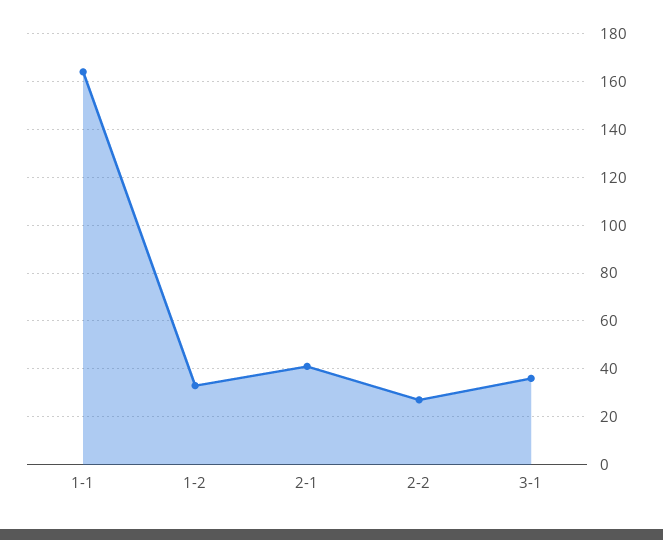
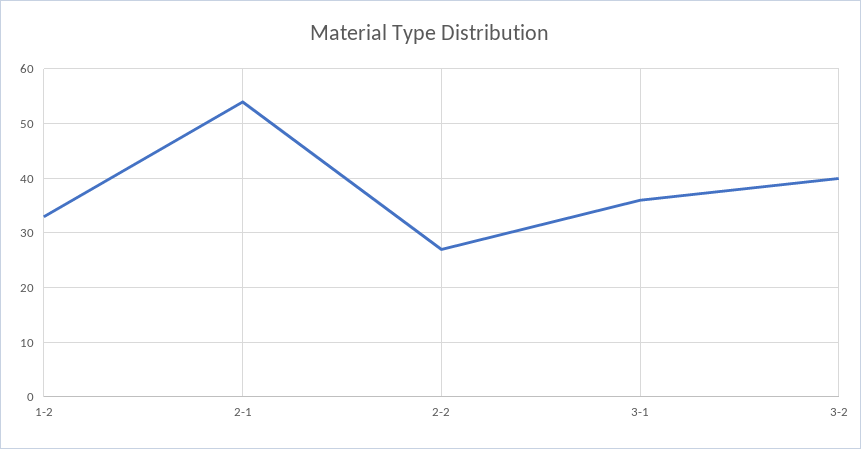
1-1: 165 -> none
2-1: 40 -> 55
3-2: none -> 40

